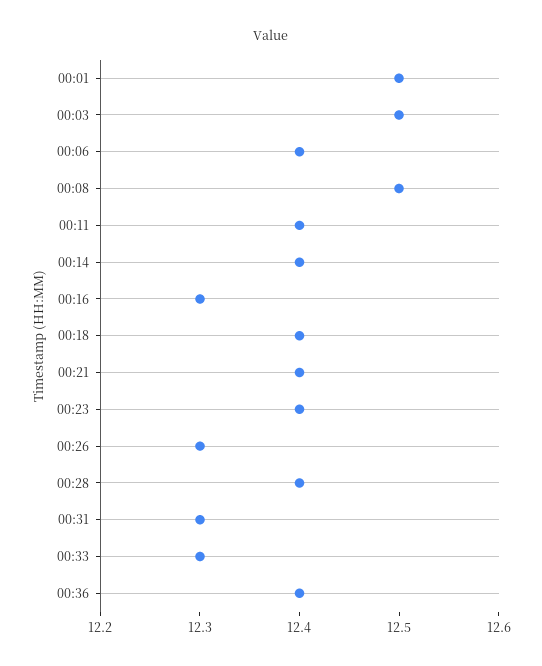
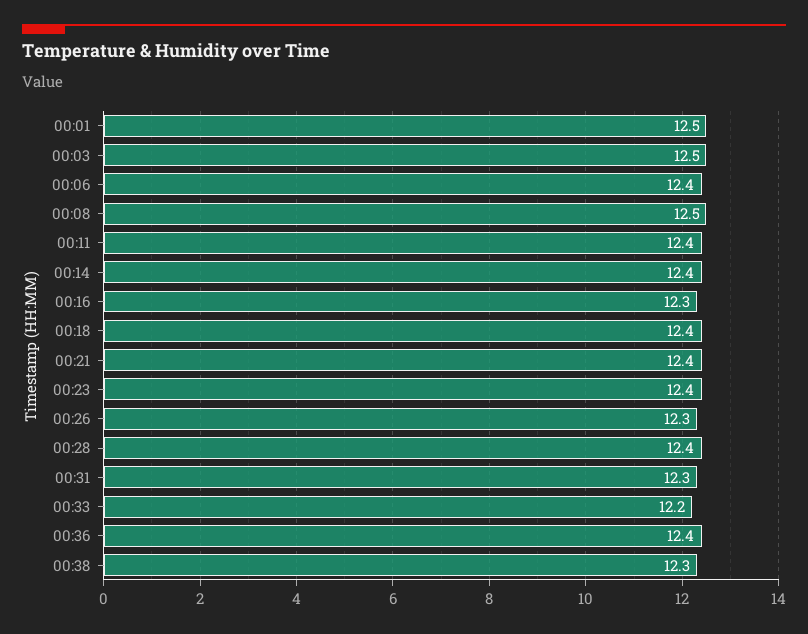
00:33: 12.3 -> 12.2
00:38: none -> 12.3

